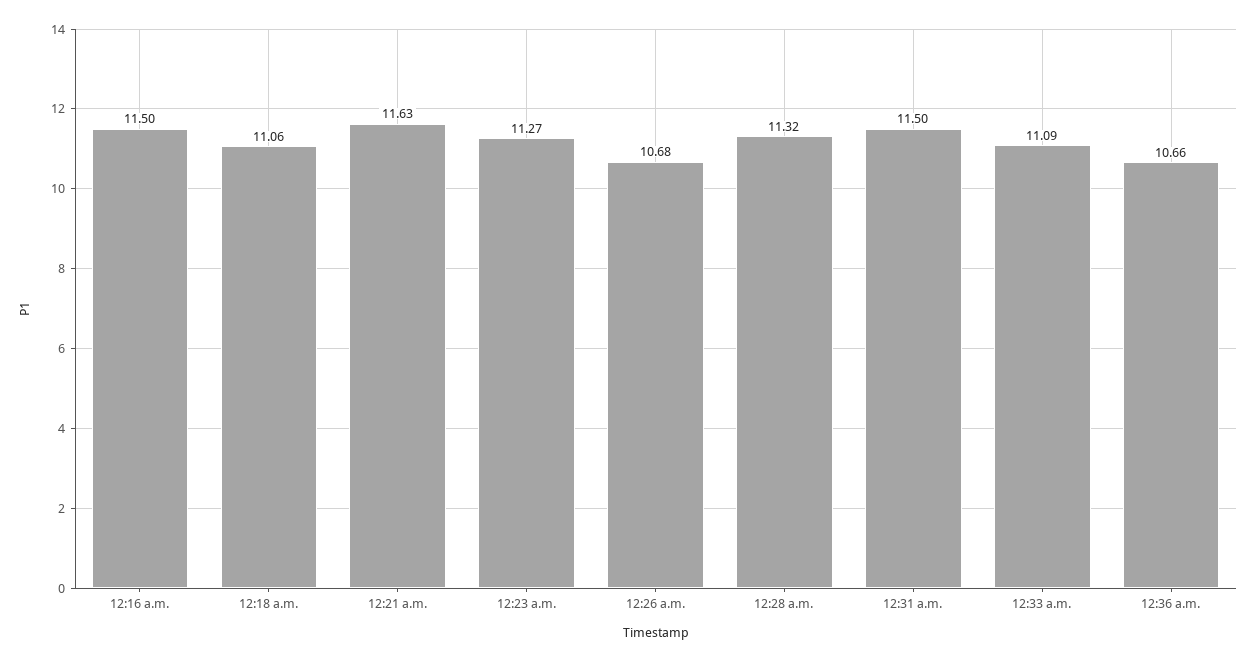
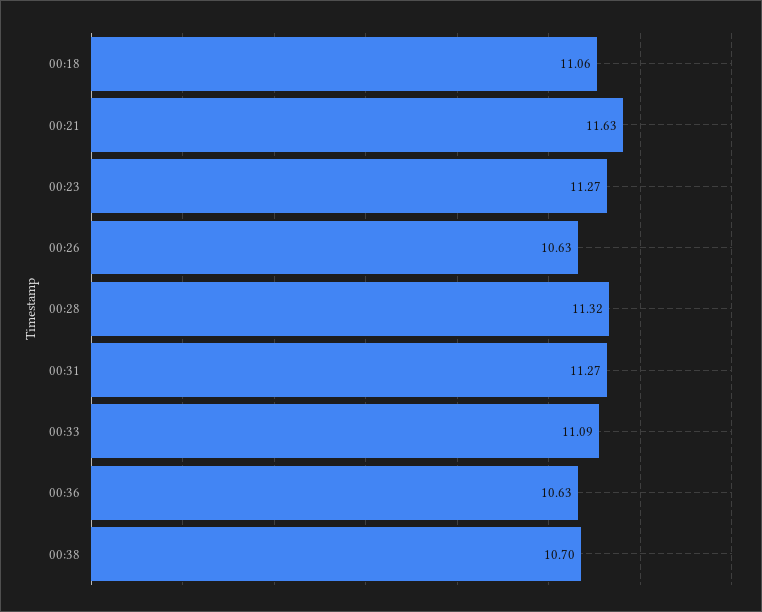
12:16 a.m.: 11.5 -> none
12:26 a.m.: 10.68 -> 10.63
12:31 a.m.: 11.5 -> 11.27
12:36 a.m.: 10.66 -> 10.63
00:38: none -> 10.7

